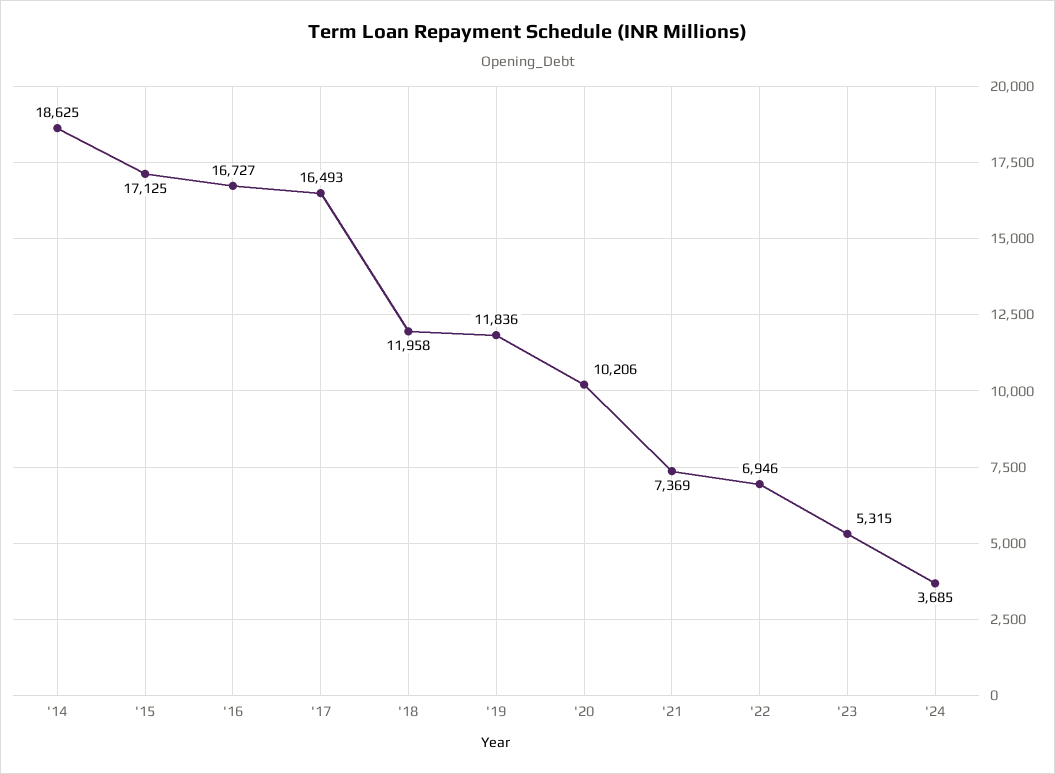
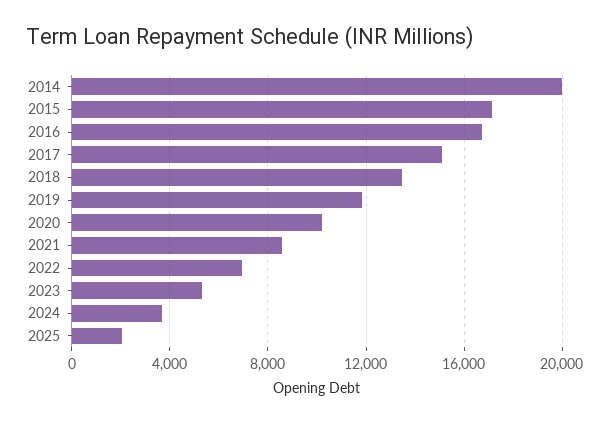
'14: 18625 -> 20000
'17: 16493 -> 15000
'18: 11958 -> 13500
'21: 7369 -> 8500
2025: none -> 2000

